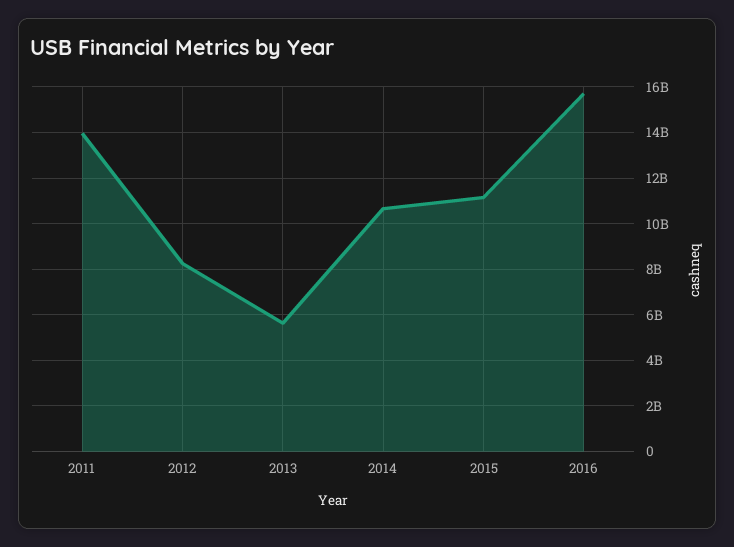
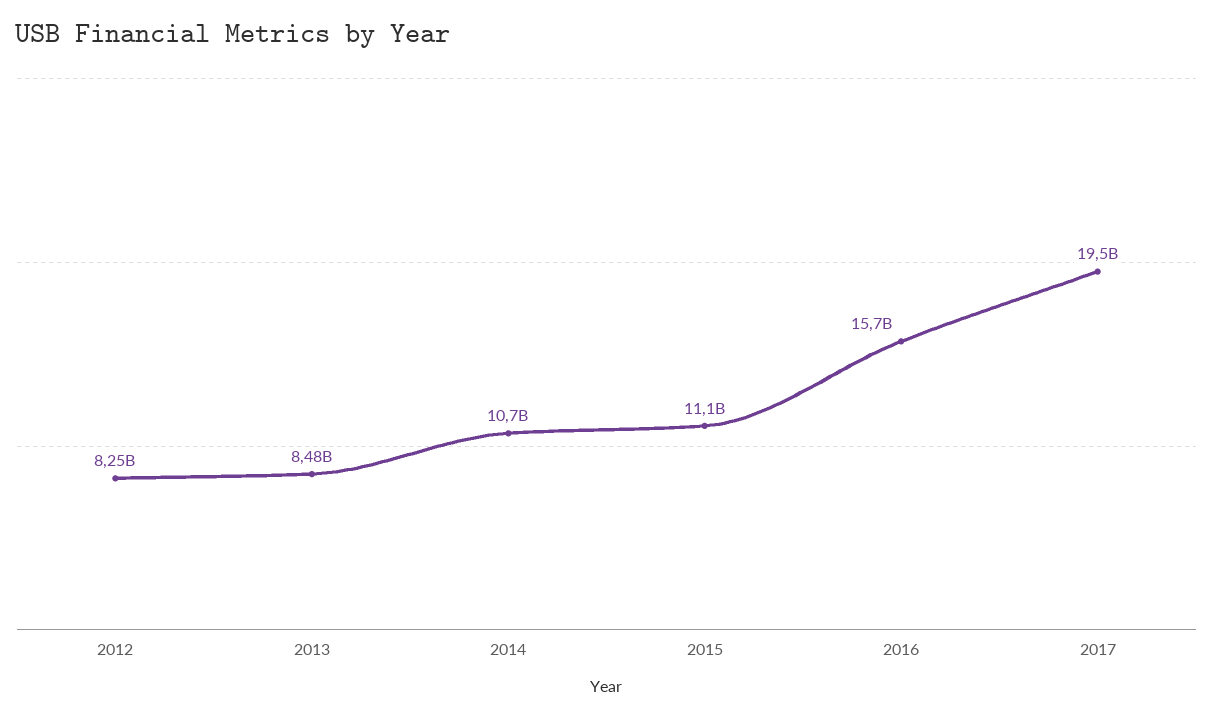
2011: 14000000000 -> none
2013: 5500000000 -> 8480000000
2017: none -> 19500000000

